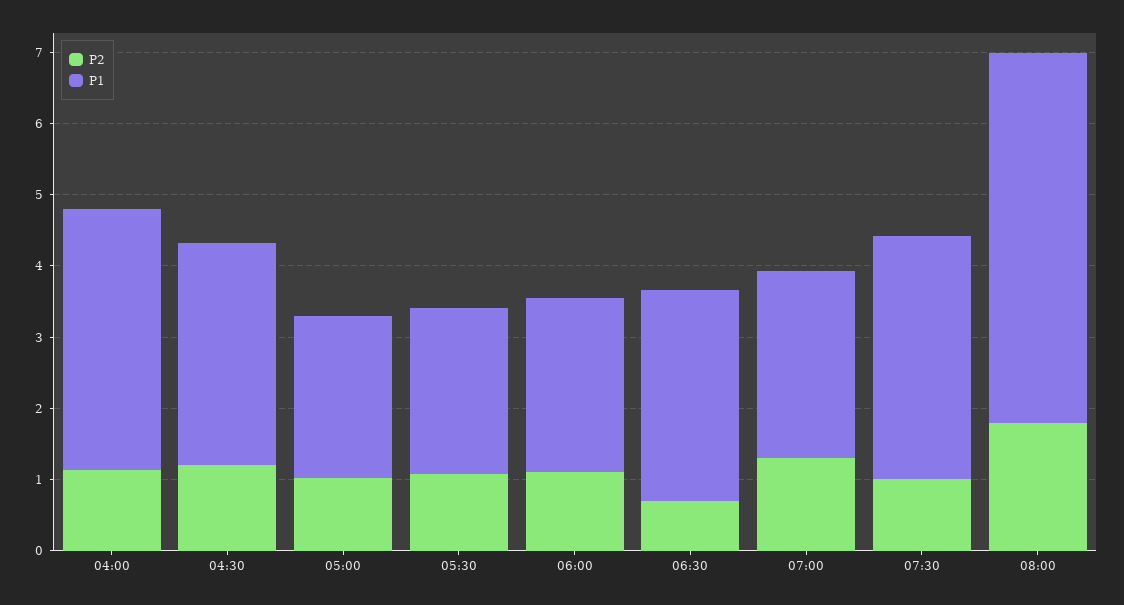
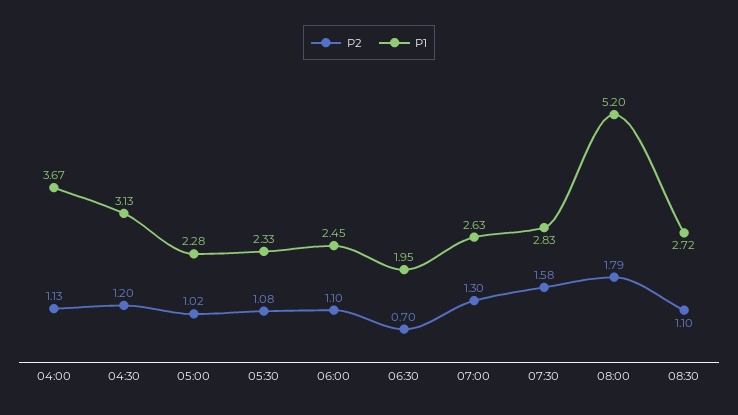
P1, 06:30: 3 -> 1.95
P2, 07:30: 1 -> 1.58
P1, 07:30: 3.4 -> 2.83
P2, 08:30: none -> 1.1
P1, 08:30: none -> 2.72

